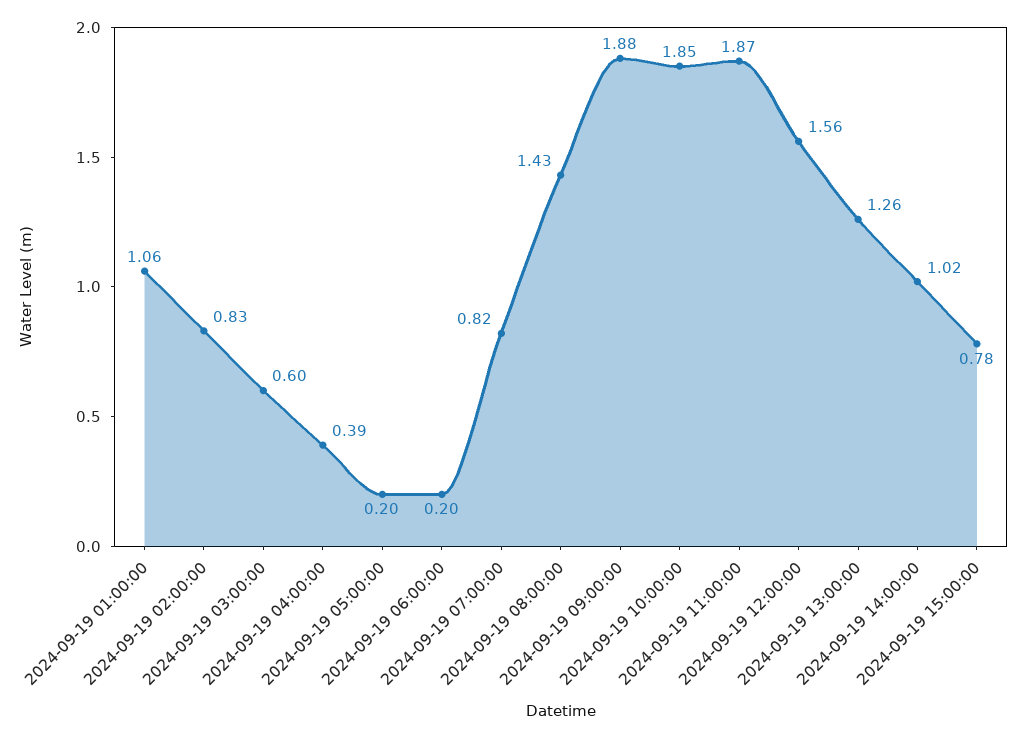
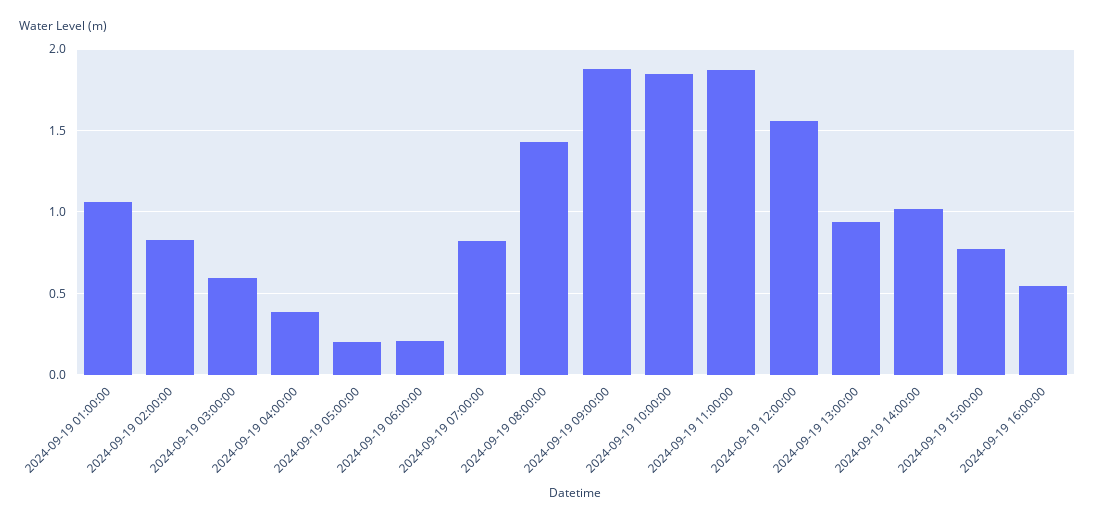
2024-09-19 13:00:00: 1.26 -> 0.95
2024-09-19 16:00:00: none -> 0.55

